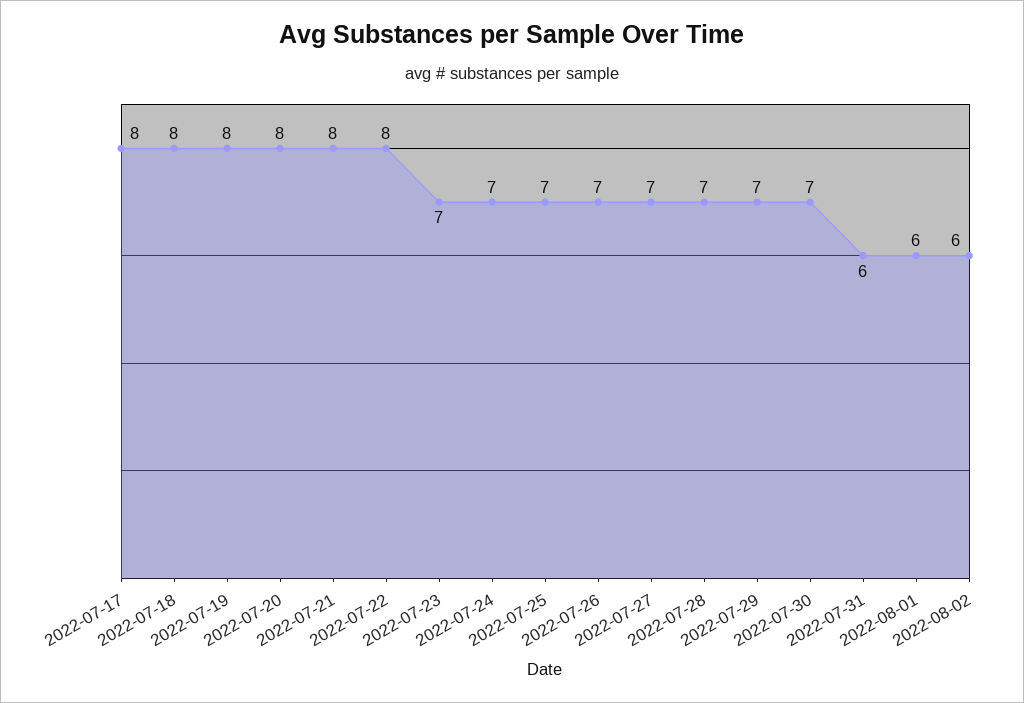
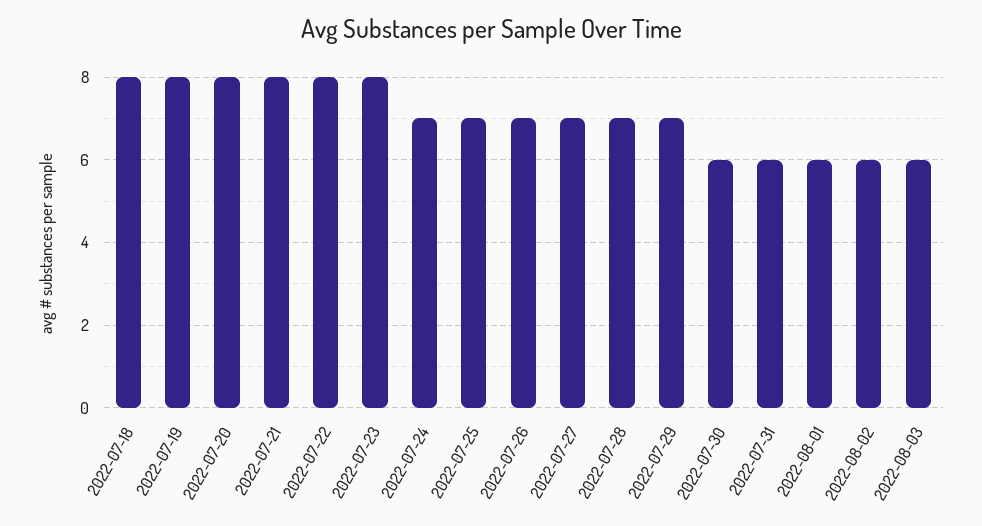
2022-07-17: 8 -> none
2022-07-23: 7 -> 8
2022-07-30: 7 -> 6
2022-08-03: none -> 6

